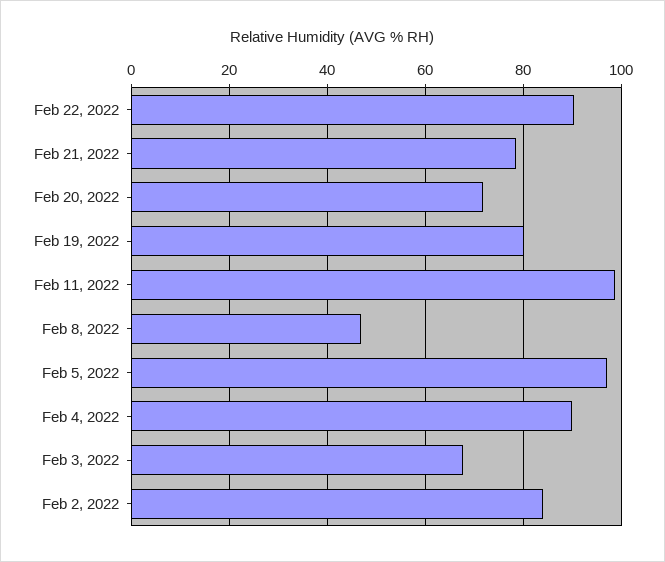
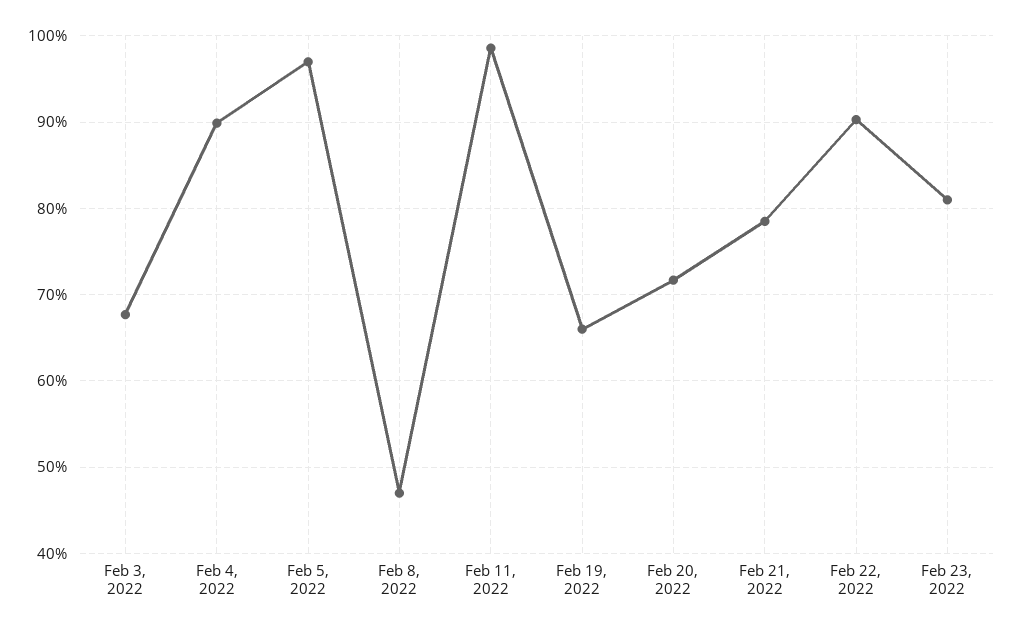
Feb 19, 2022: 80 -> 66
Feb 2, 2022: 84 -> none
Feb 23, 2022: none -> 81

